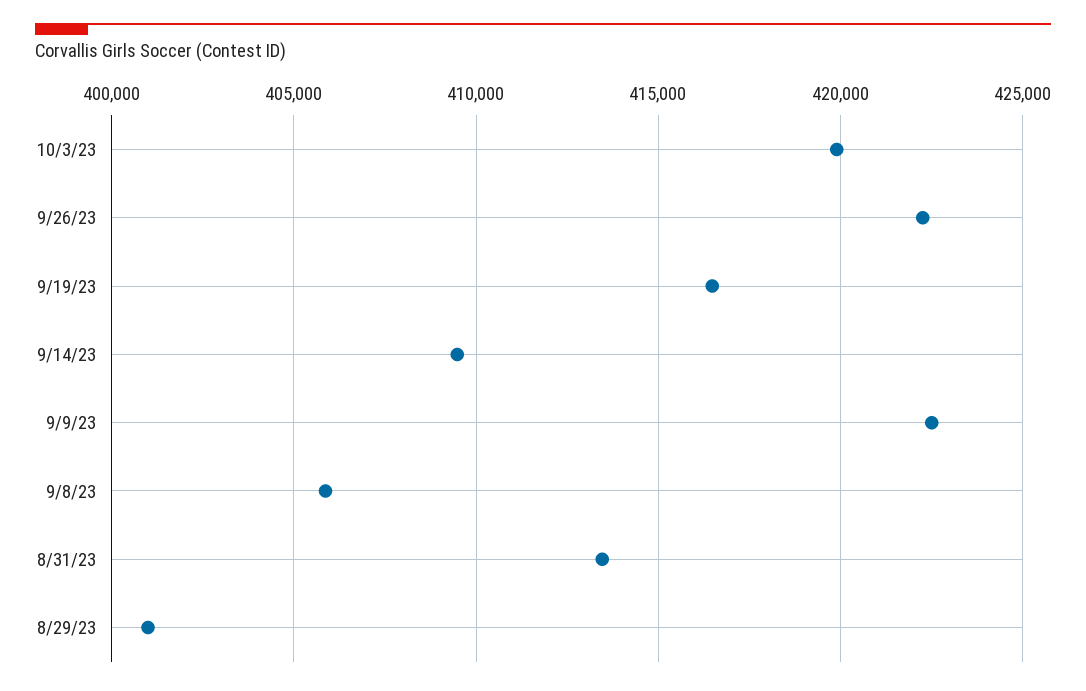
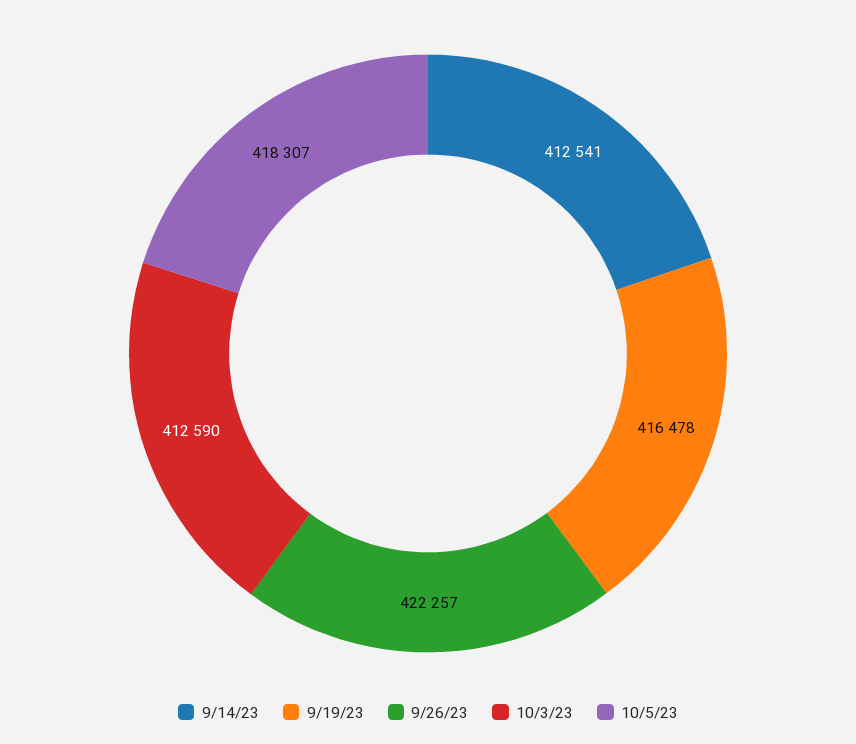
10/3/23: 420000 -> 412590
9/14/23: 409500 -> 412541
9/9/23: 422500 -> none
9/8/23: 406000 -> none
8/31/23: 413500 -> none
8/29/23: 401000 -> none
10/5/23: none -> 418307

